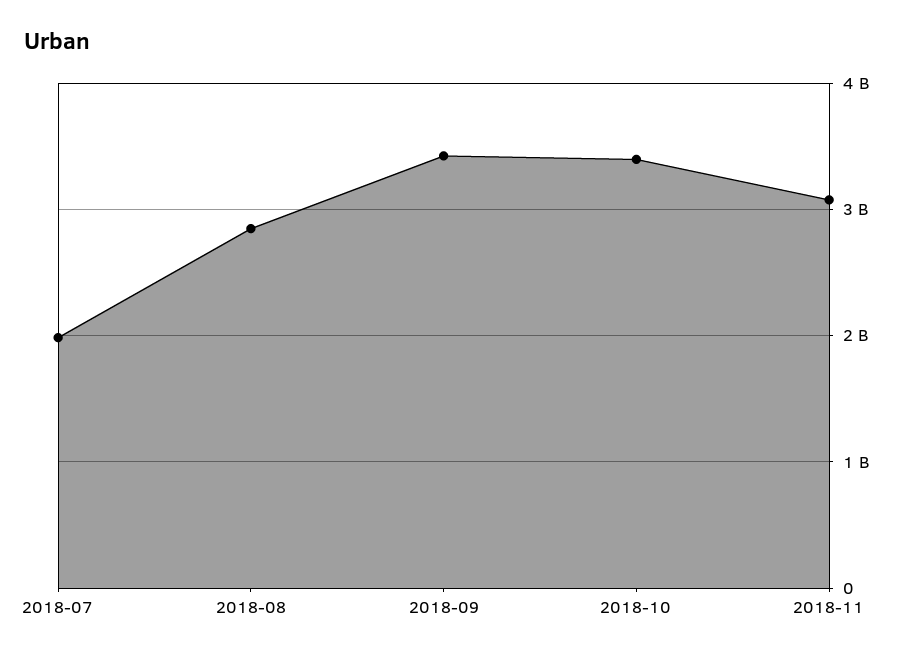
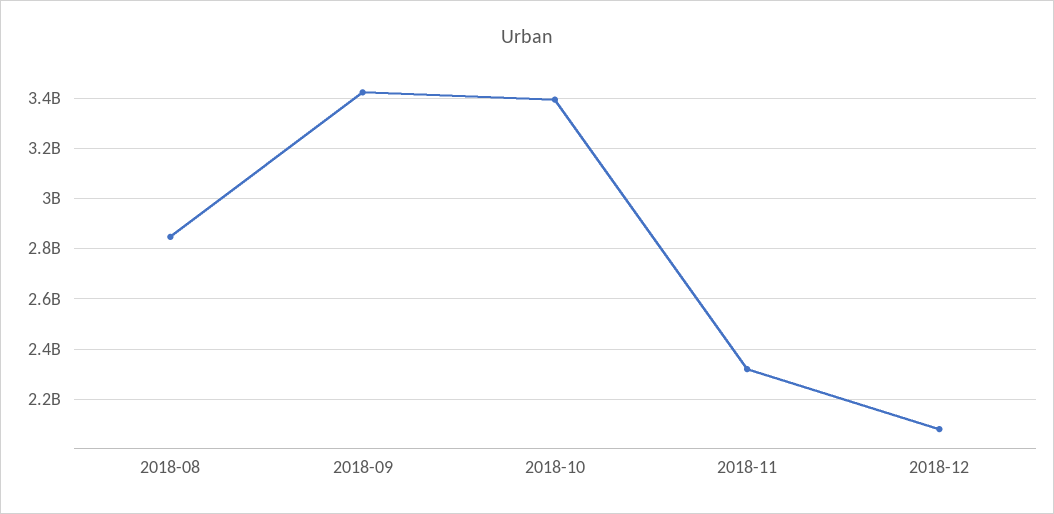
2018-07: 2000000000 -> none
2018-11: 3100000000 -> 2325000000
2018-12: none -> 2075000000

